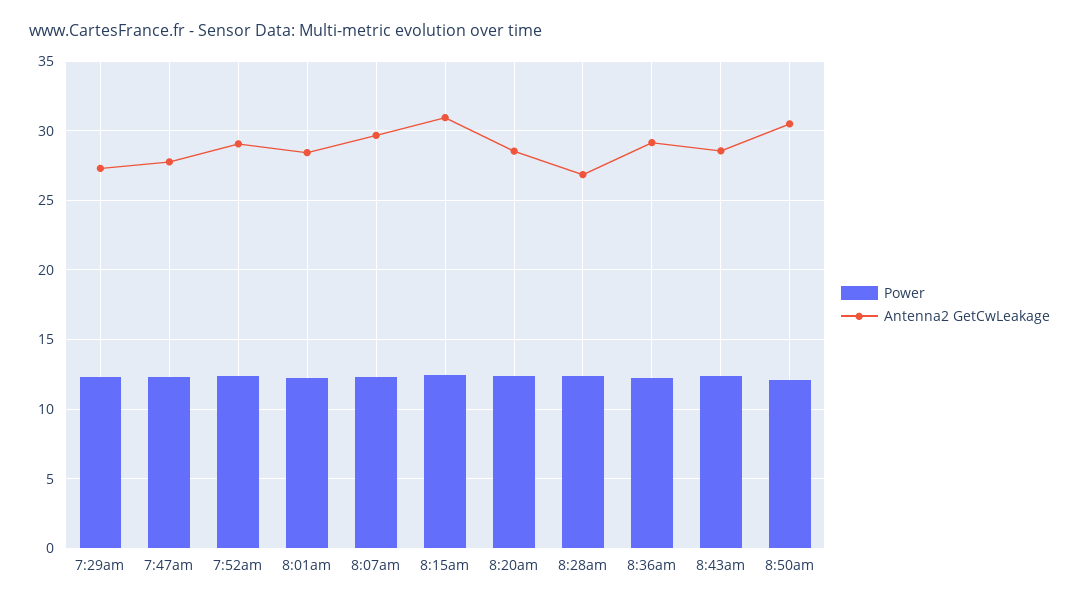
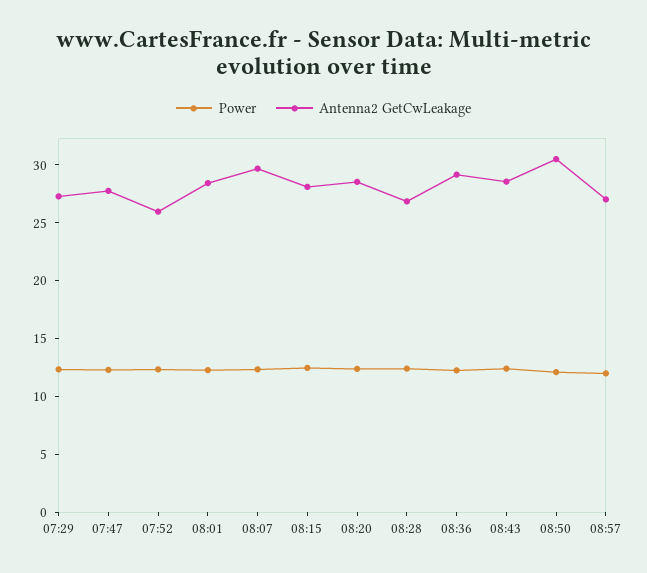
Antenna2 GetCwLeakage, 7:52am: 29 -> 26
Antenna2 GetCwLeakage, 8:15am: 31 -> 28
Power, 08:57: none -> 12
Antenna2 GetCwLeakage, 08:57: none -> 27

